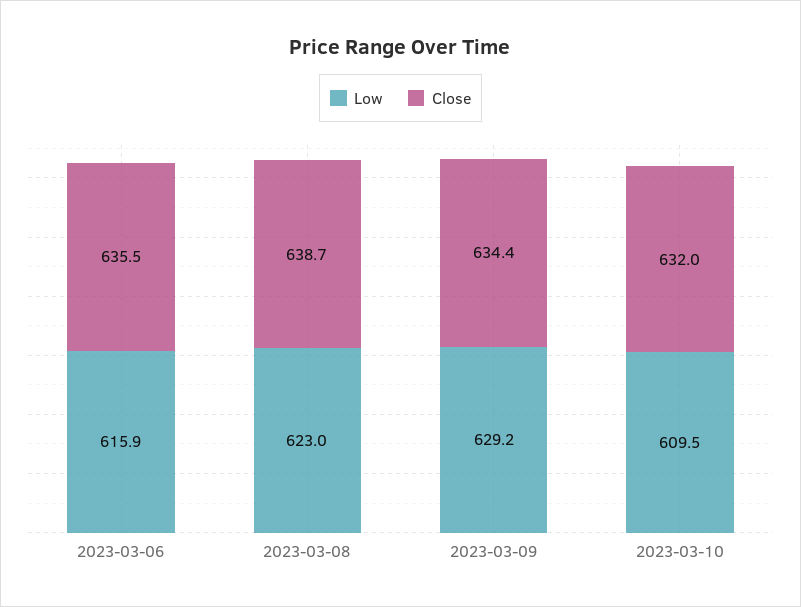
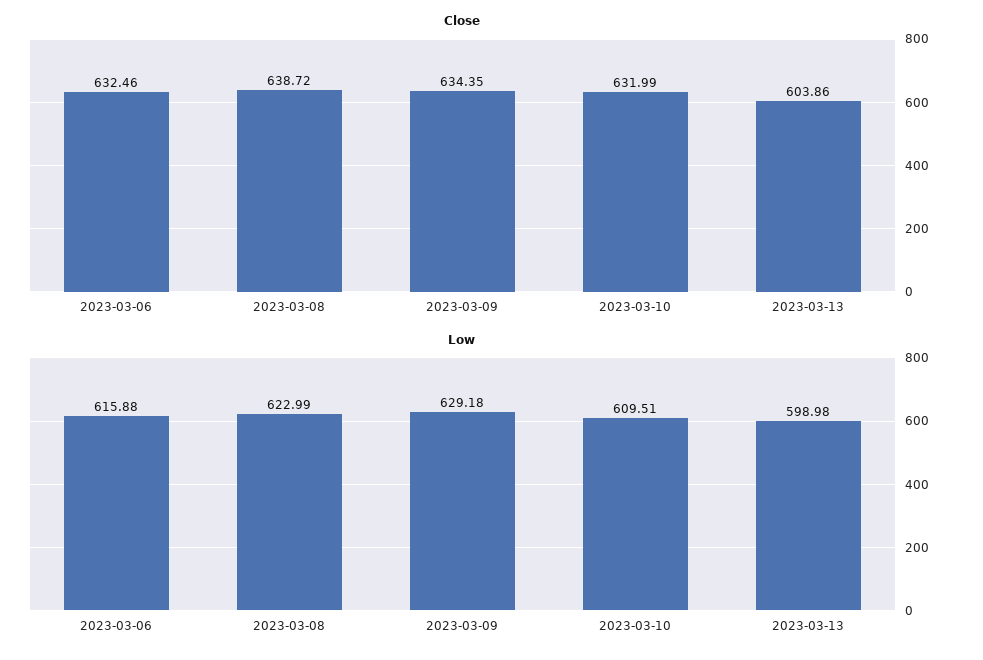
Close, 2023-03-06: 635.5 -> 632.46
Close, 2023-03-13: none -> 603.86
Low, 2023-03-13: none -> 598.98

